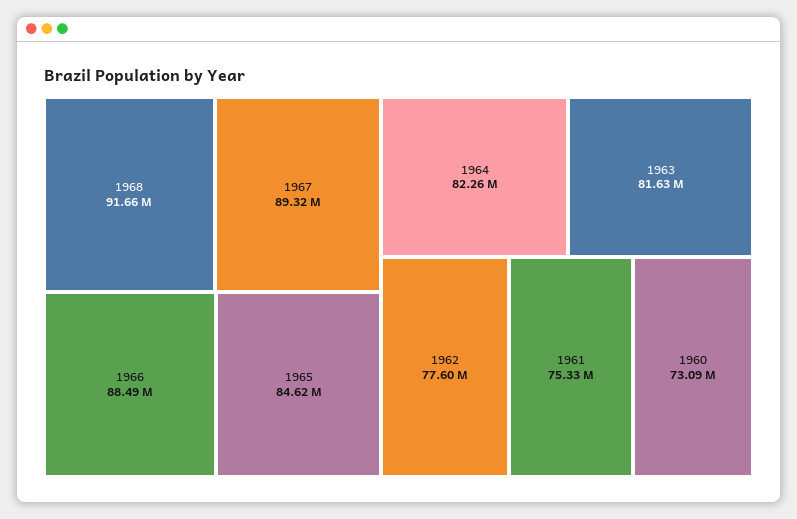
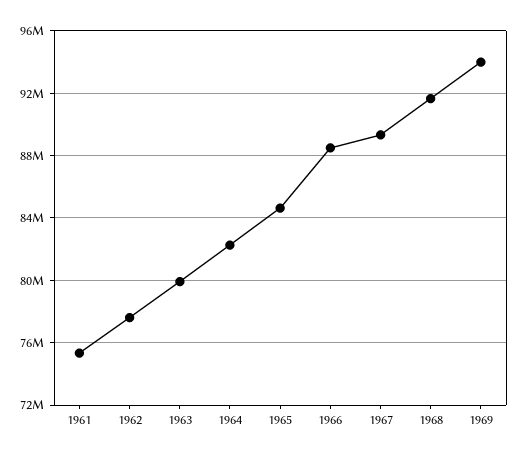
1963: 81630000 -> 80000000
1960: 73090000 -> none
1969: none -> 94000000

